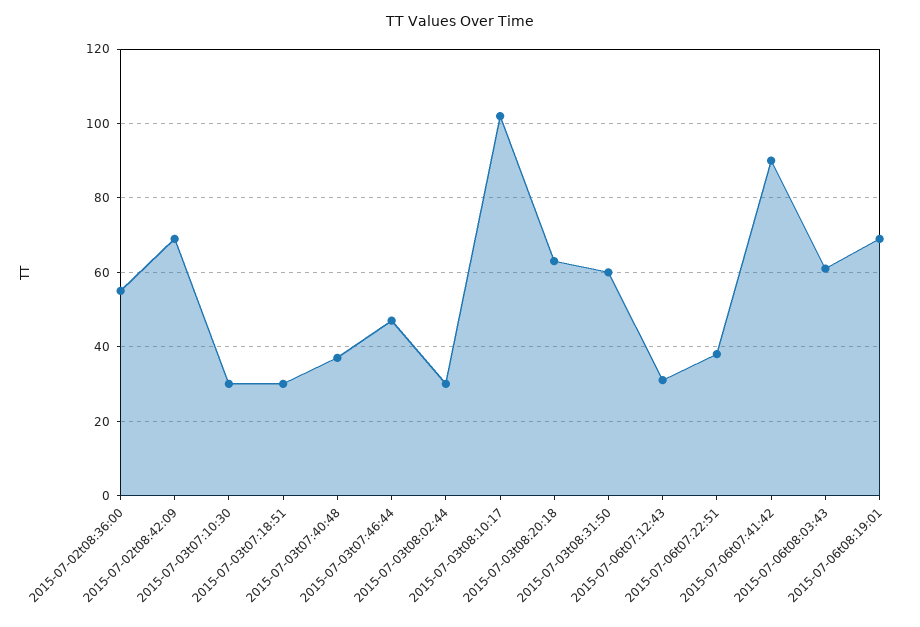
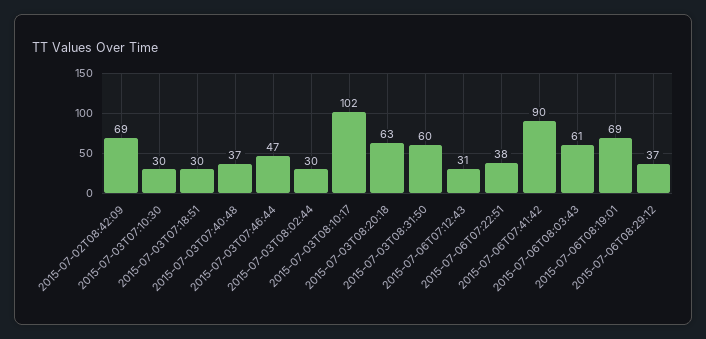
2015-07-02t08:36:00: 55 -> none
2015-07-06T08:29:12: none -> 37

